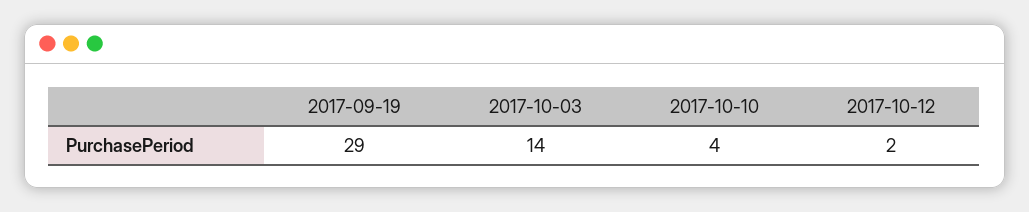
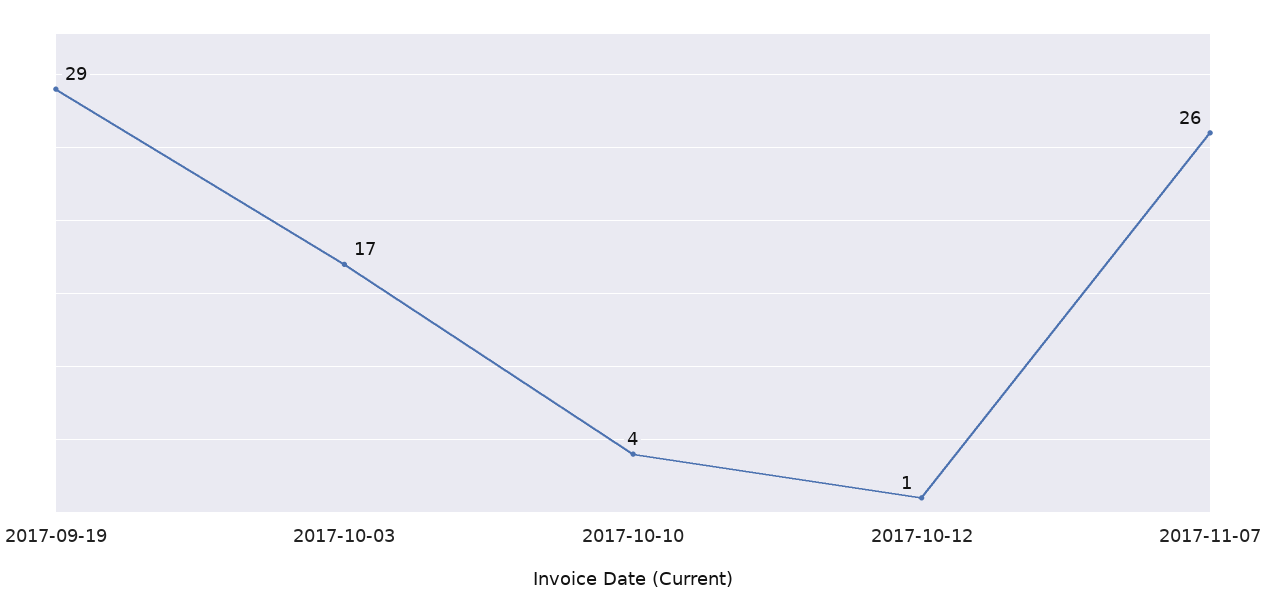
2017-10-03: 14 -> 17
2017-10-12: 2 -> 1
2017-11-07: none -> 26

